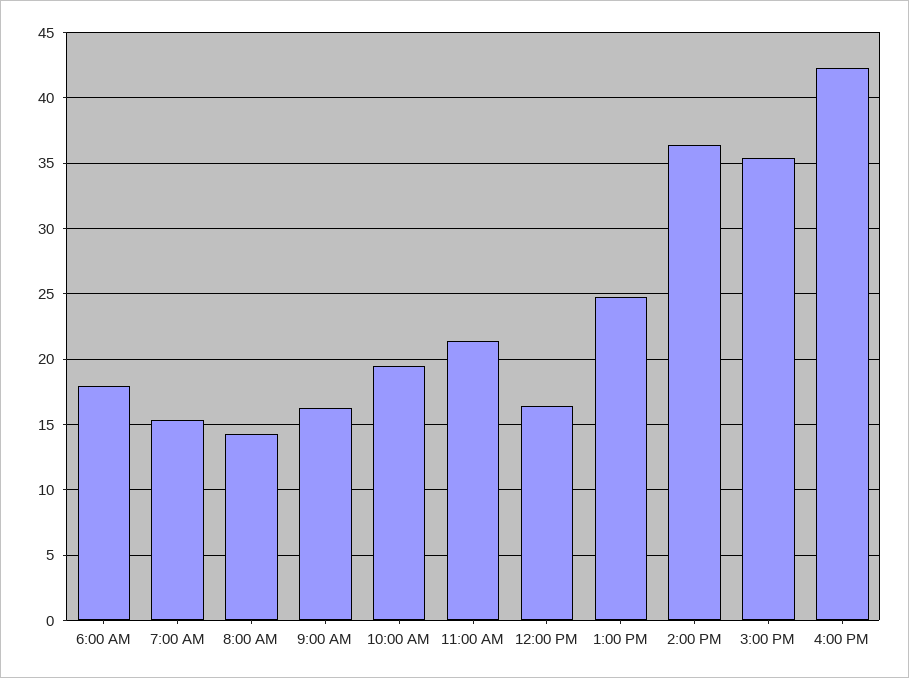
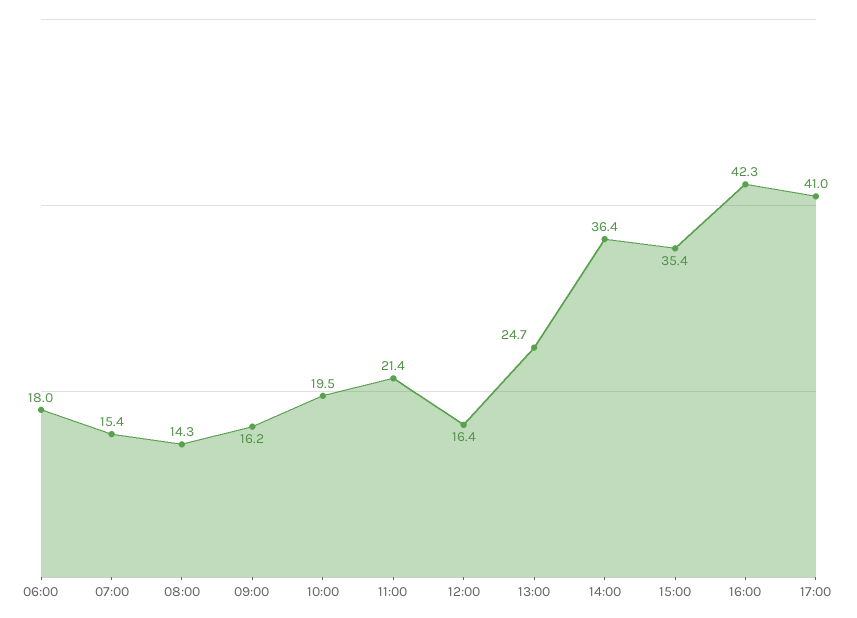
17:00: none -> 41

